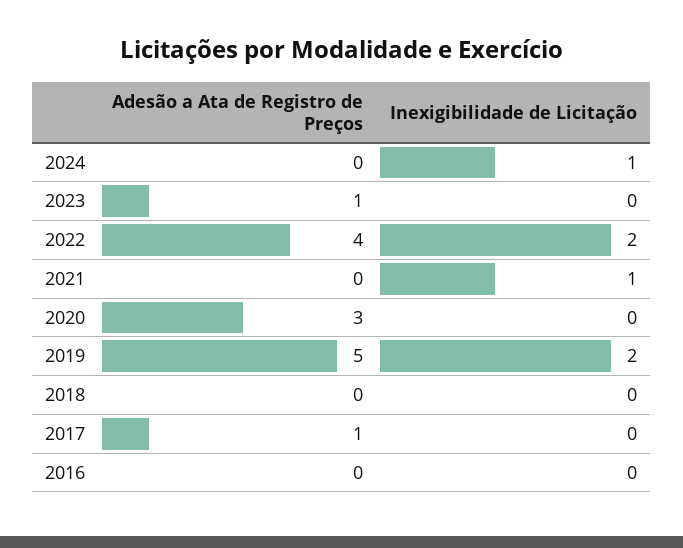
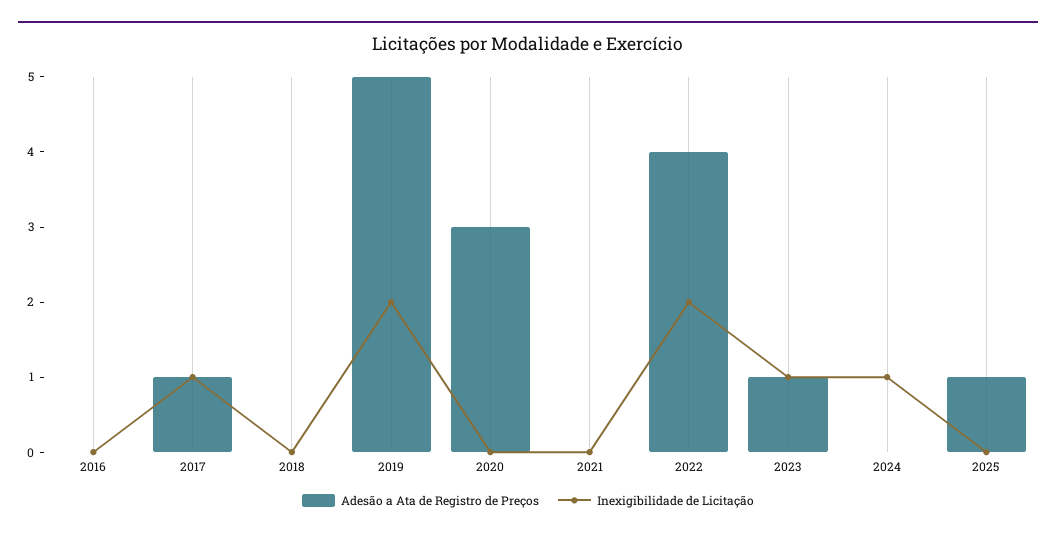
Inexigibilidade de Licitação, 2023: 0 -> 1
Inexigibilidade de Licitação, 2021: 1 -> 0
Inexigibilidade de Licitação, 2017: 0 -> 1
Adesão a Ata de Registro de Preços, 2025: none -> 1
Inexigibilidade de Licitação, 2025: none -> 0

